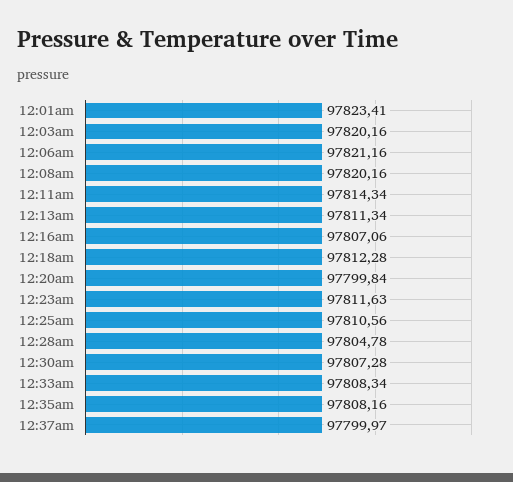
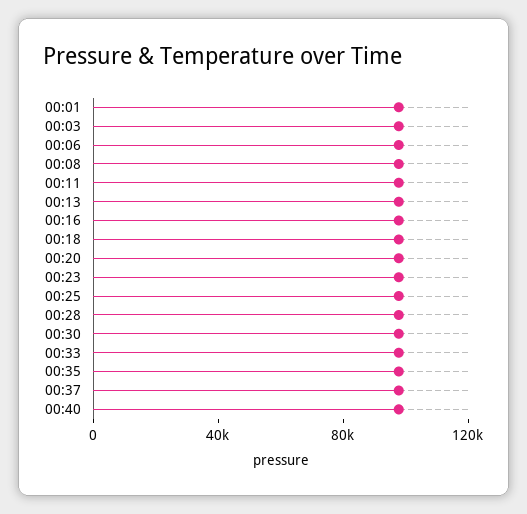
00:40: none -> 100000

